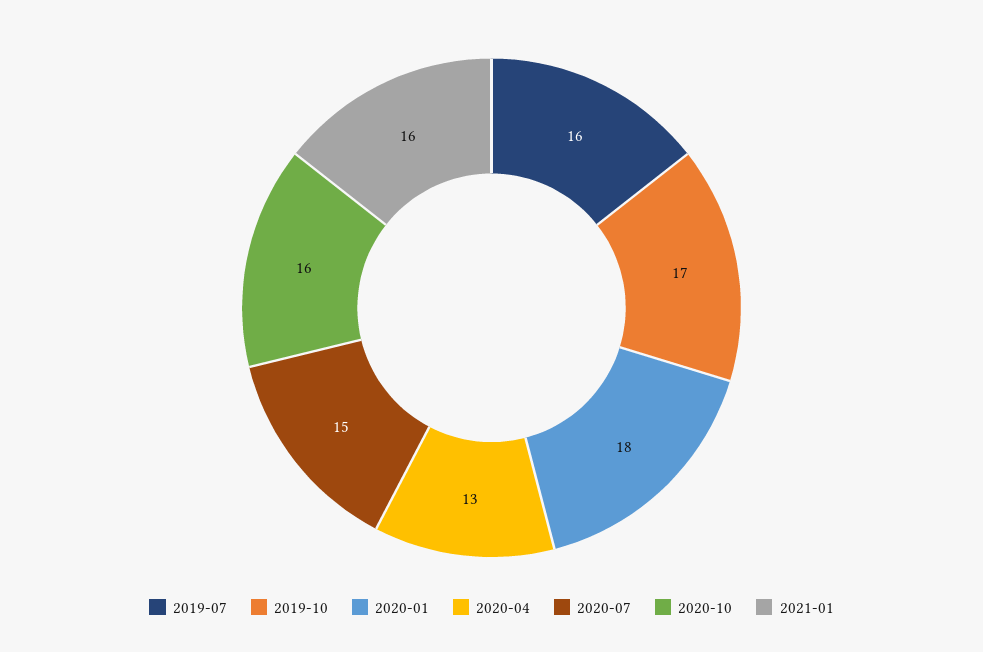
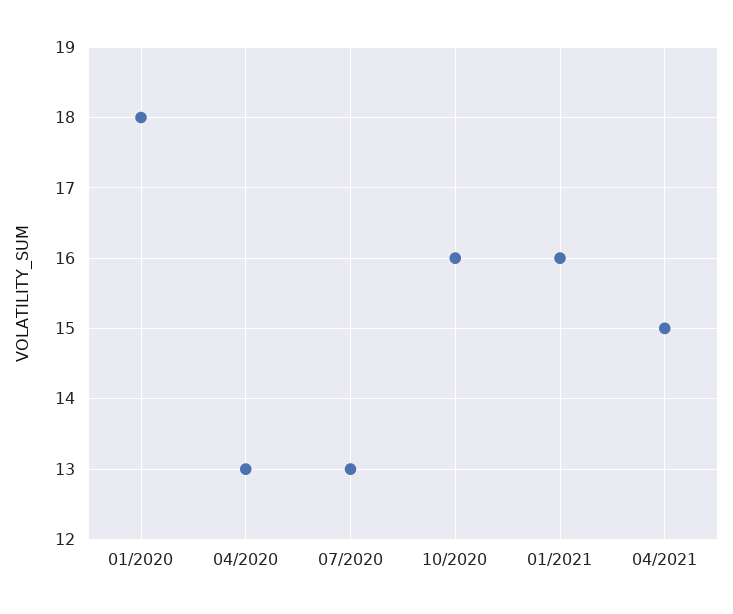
2019-07: 16 -> none
2019-10: 17 -> none
2020-07: 15 -> 13
04/2021: none -> 15

